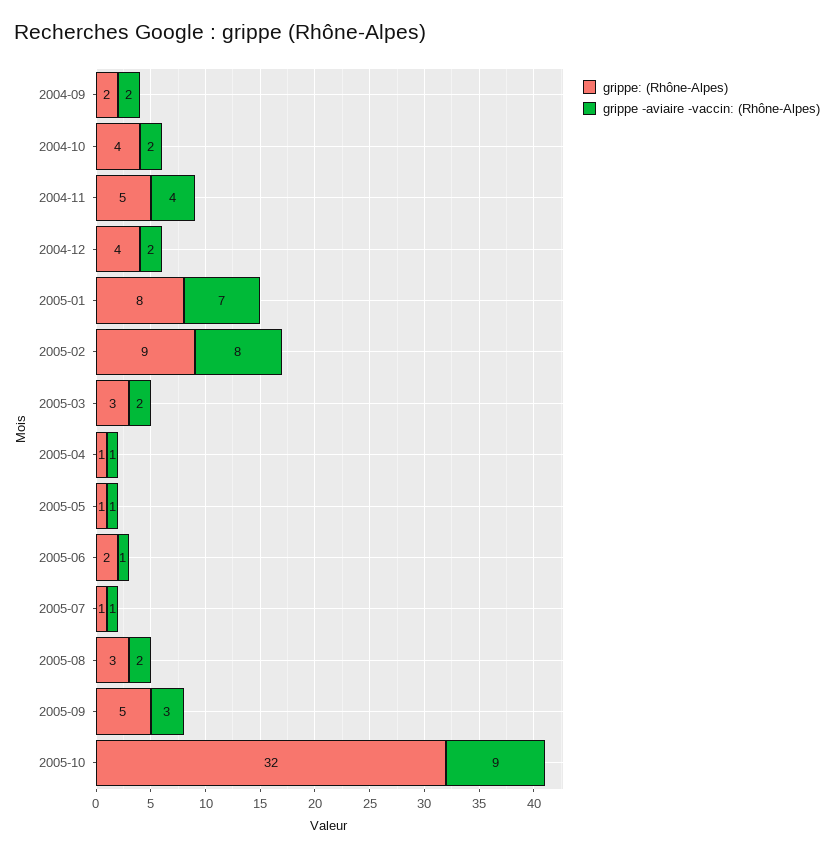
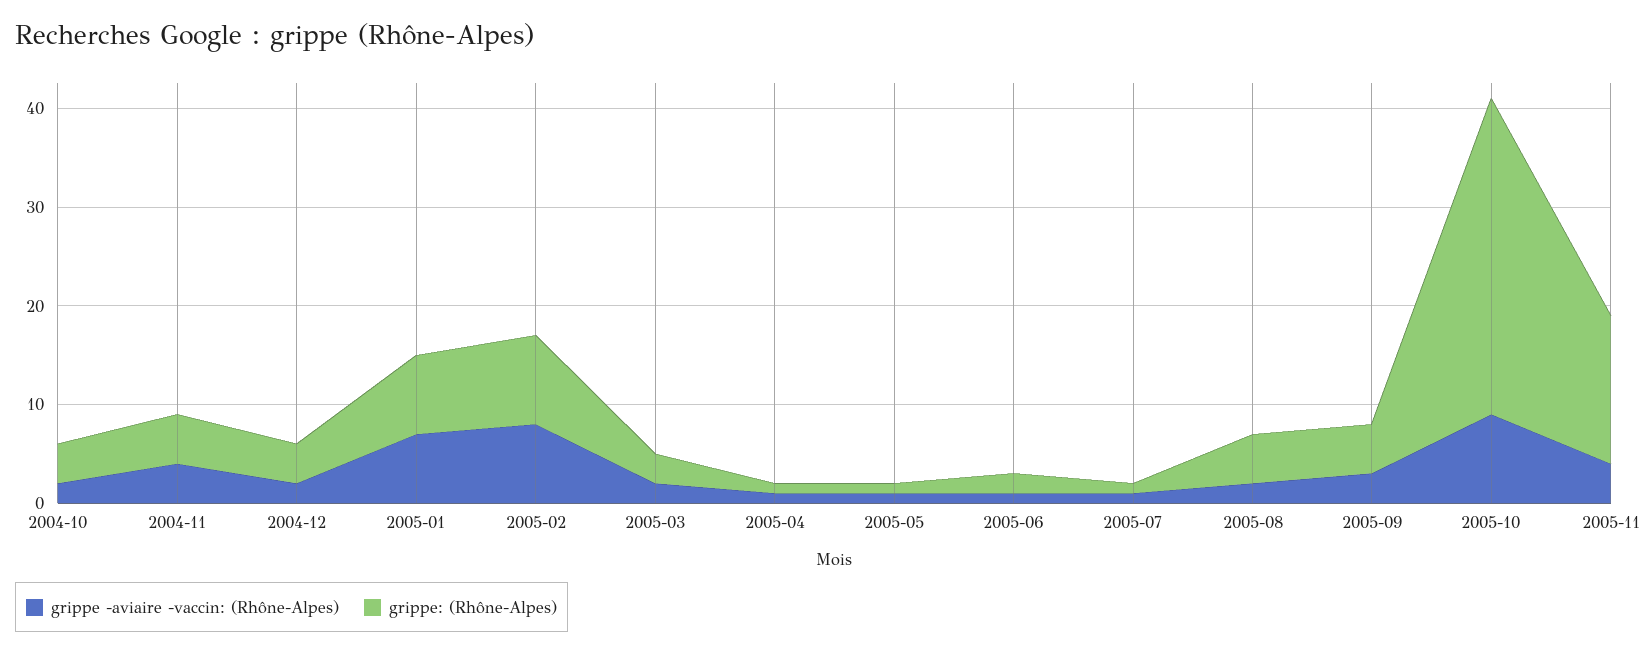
grippe: (Rhône-Alpes), 2004-09: 2 -> none
grippe -aviaire -vaccin: (Rhône-Alpes), 2004-09: 2 -> none
grippe: (Rhône-Alpes), 2005-08: 3 -> 5
grippe -aviaire -vaccin: (Rhône-Alpes), 2005-11: none -> 4
grippe: (Rhône-Alpes), 2005-11: none -> 15

